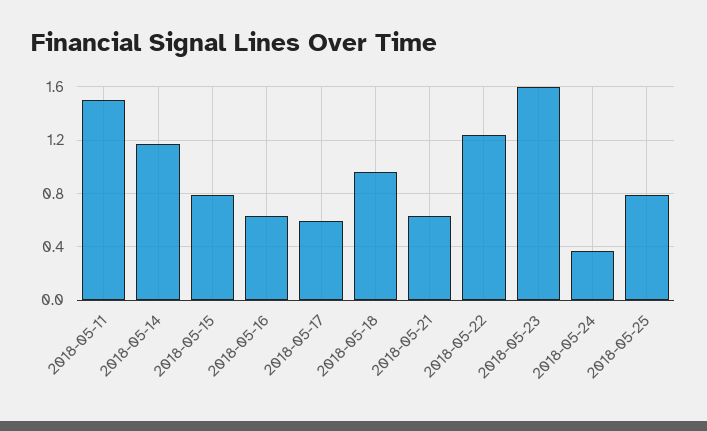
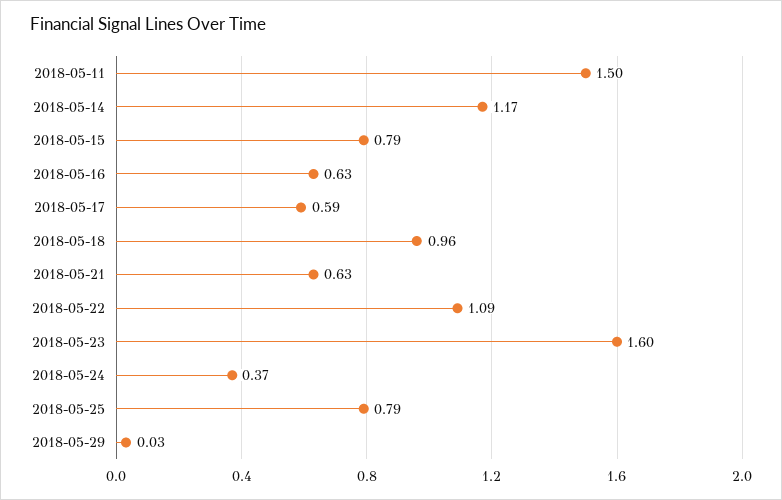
2018-05-22: 1.25 -> 1.09
2018-05-29: none -> 0.03

